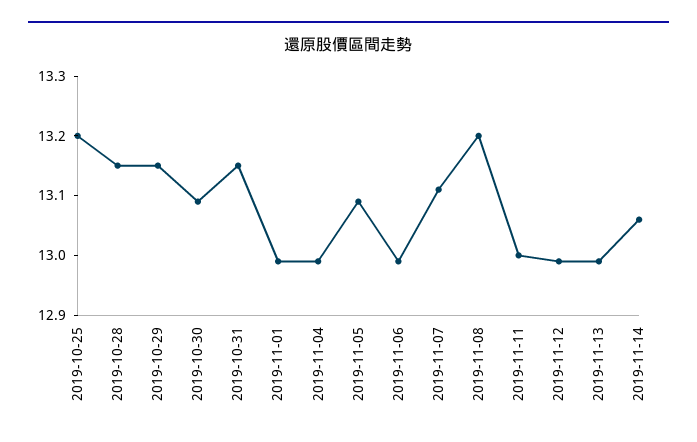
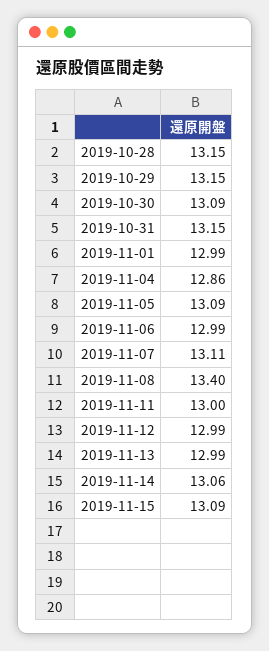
2019-10-25: 13.2 -> none
2019-11-04: 13 -> 12.86
2019-11-08: 13.2 -> 13.4
2019-11-15: none -> 13.09

